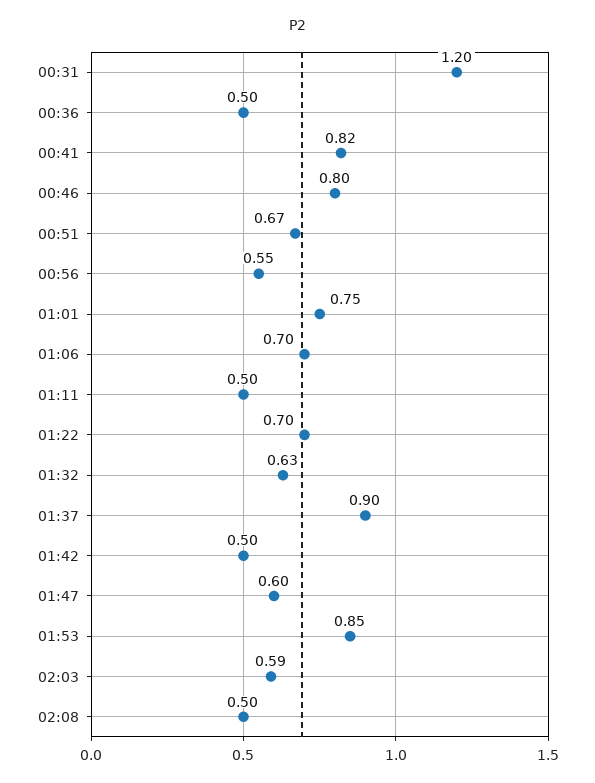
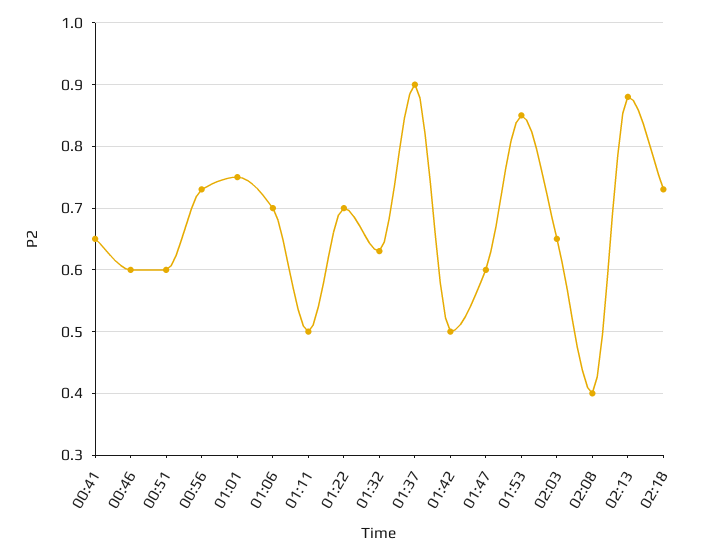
00:31: 1.2 -> none
00:36: 0.5 -> none
00:41: 0.82 -> 0.65
00:46: 0.8 -> 0.6
00:51: 0.67 -> 0.6
00:56: 0.55 -> 0.73
02:03: 0.59 -> 0.65
02:08: 0.5 -> 0.4
02:13: none -> 0.88
02:18: none -> 0.73

